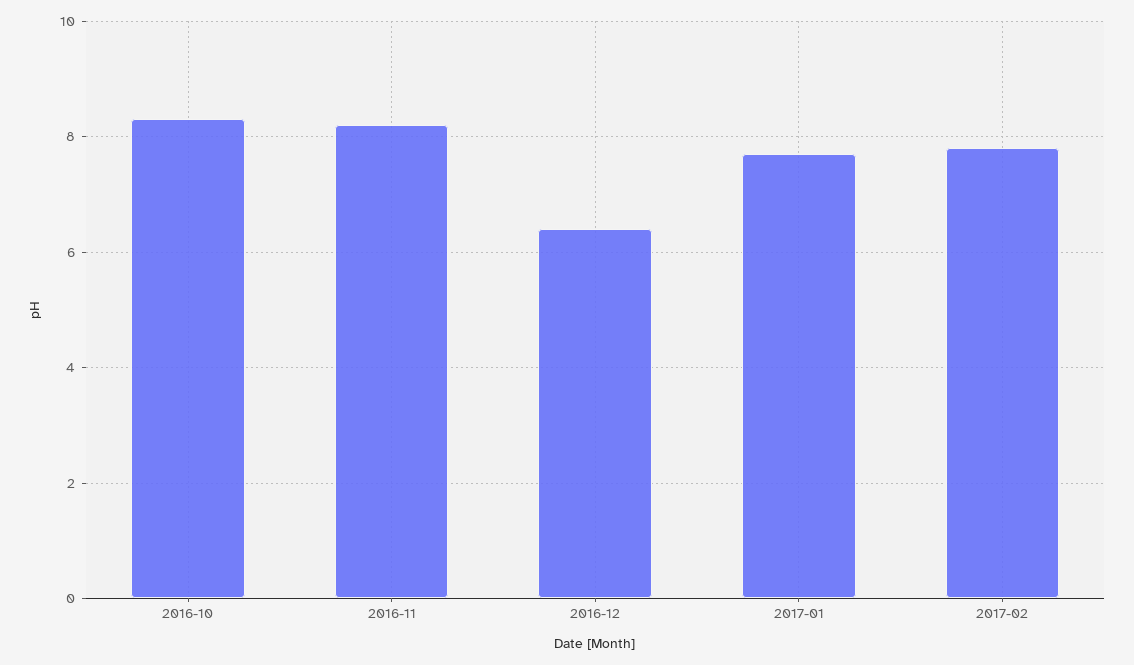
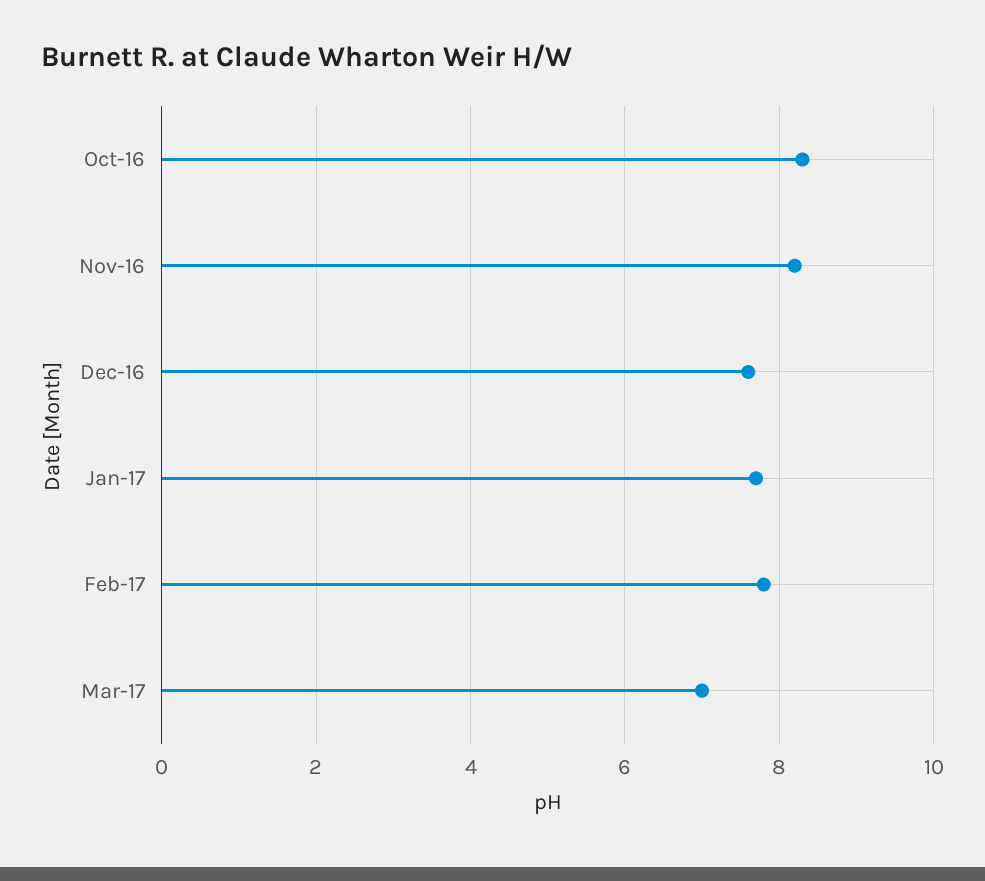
2016-12: 6.5 -> 7.5
Mar-17: none -> 7

